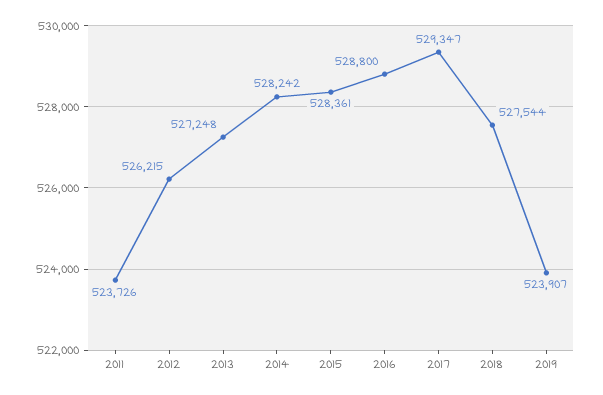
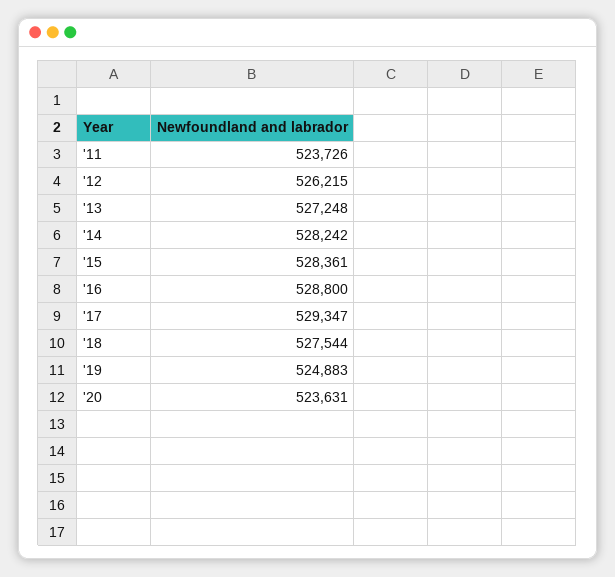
2019: 523907 -> 524883
'20: none -> 523631

